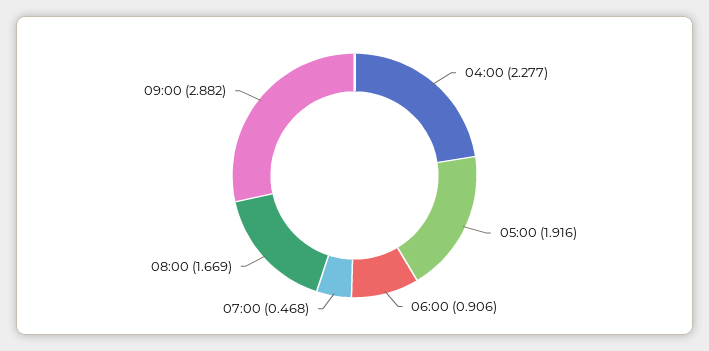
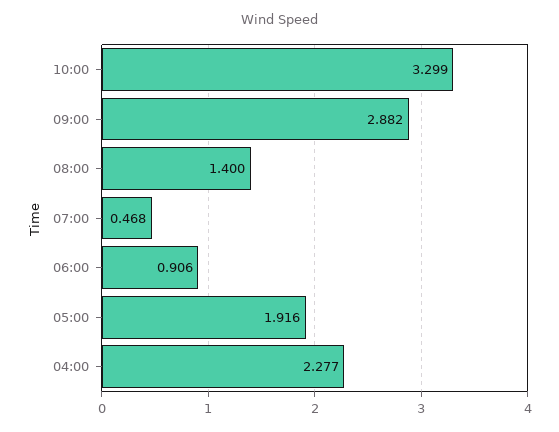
08:00: 1.669 -> 1.4
10:00: none -> 3.299

